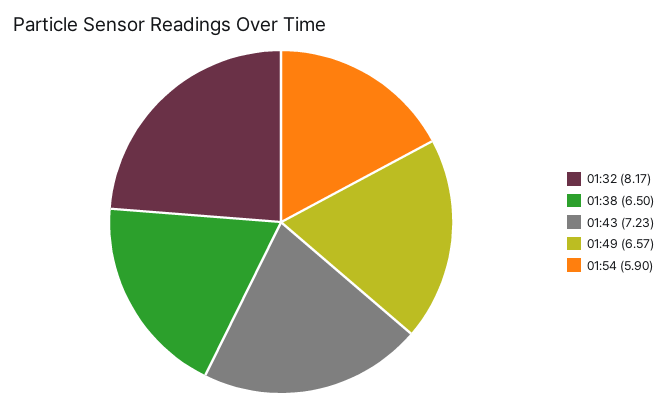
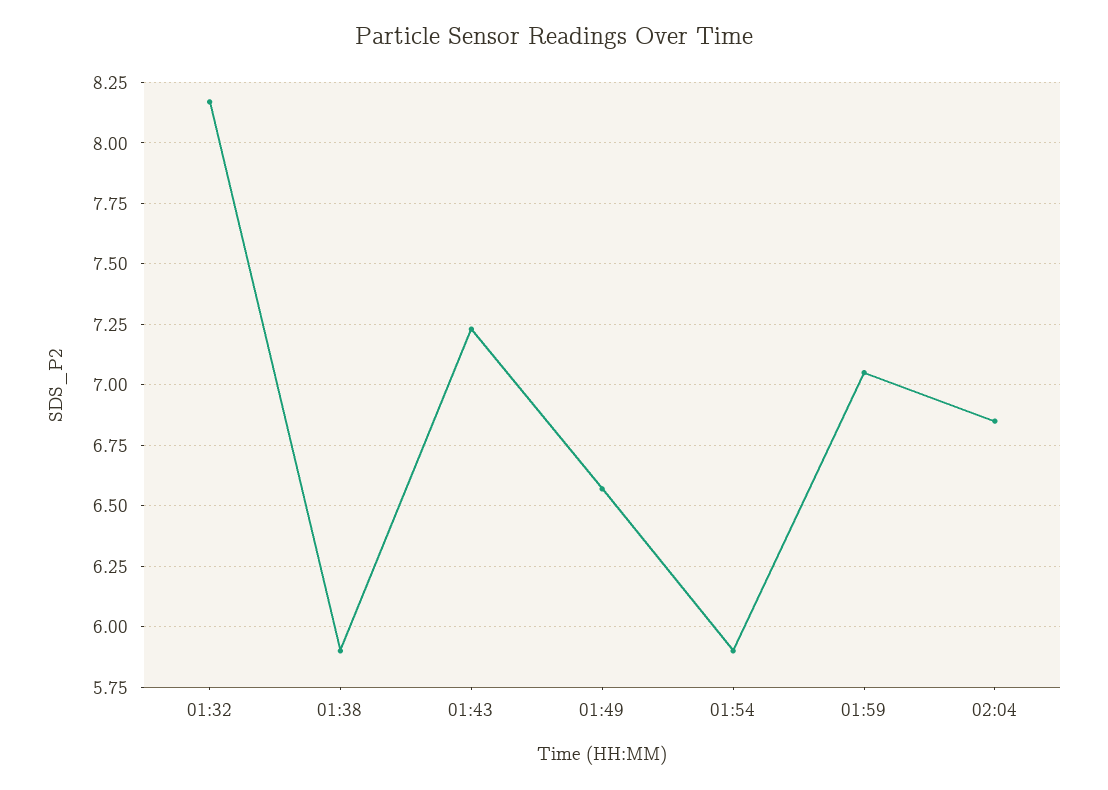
01:38: 6.5 -> 5.9
01:59: none -> 7.05
02:04: none -> 6.85

